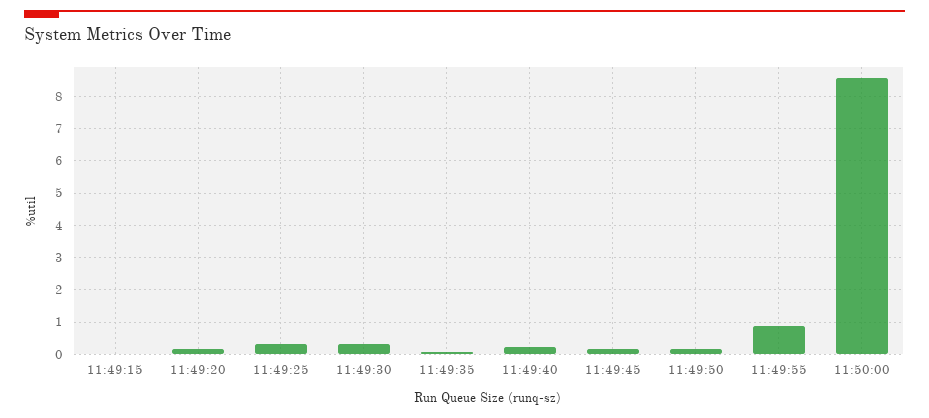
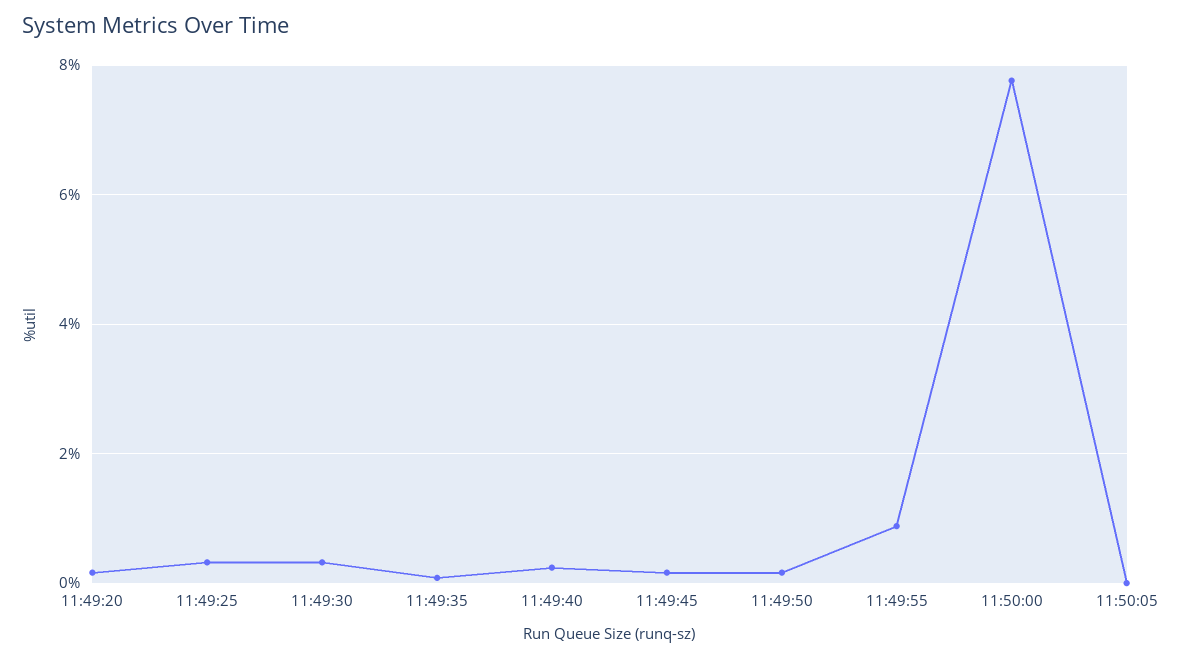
11:49:15: 0 -> none
11:50:00: 8.6 -> 7.8
11:50:05: none -> 0

